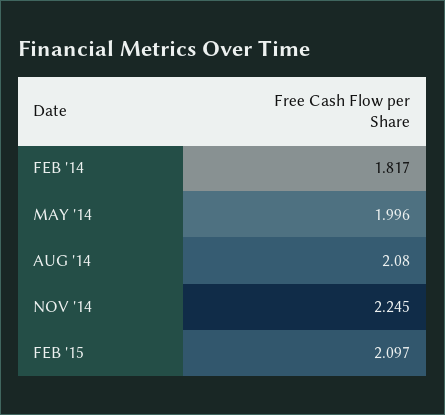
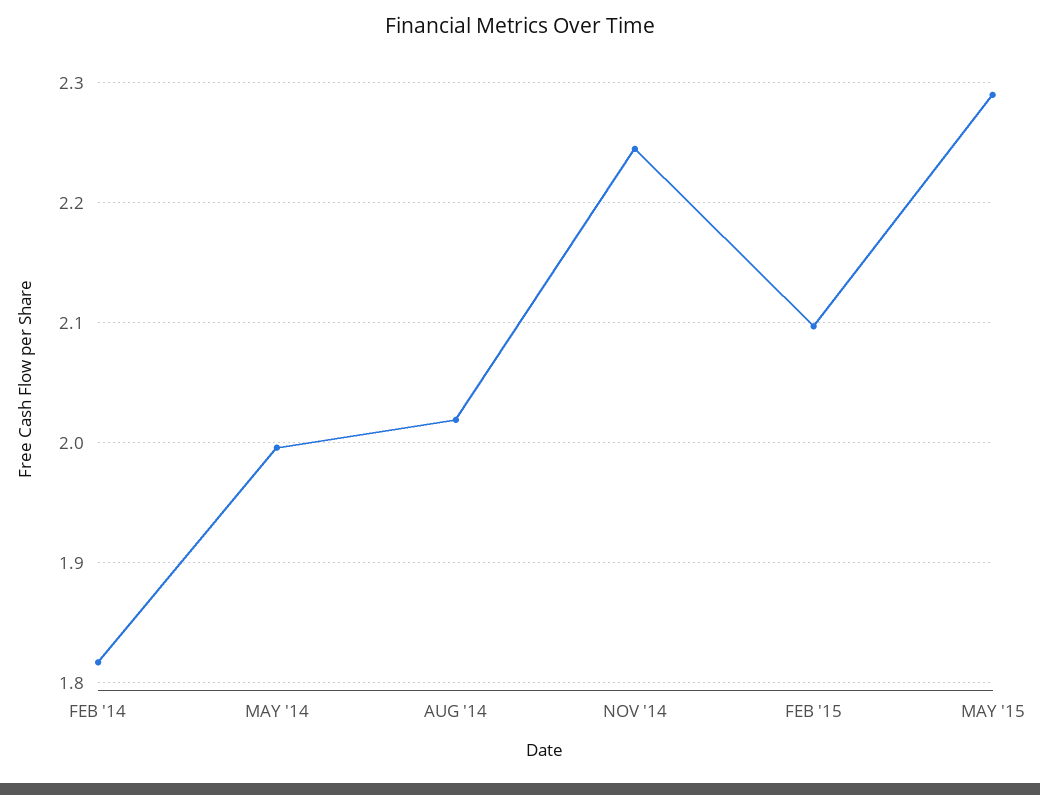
AUG '14: 2.08 -> 2.02
MAY '15: none -> 2.29

